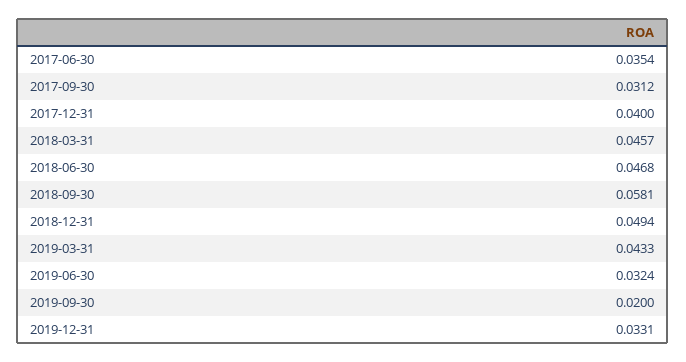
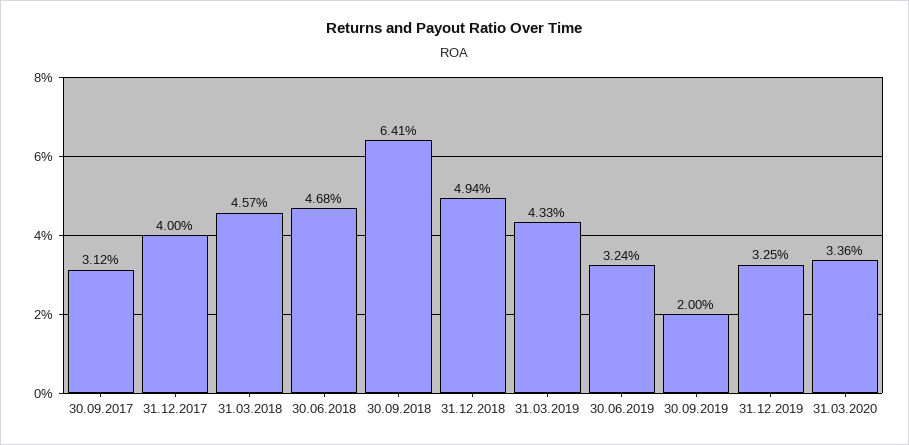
2017-06-30: 0.0354 -> none
2018-09-30: 0.0581 -> 0.0641
2019-12-31: 0.0331 -> 0.0325
31.03.2020: none -> 0.0336

